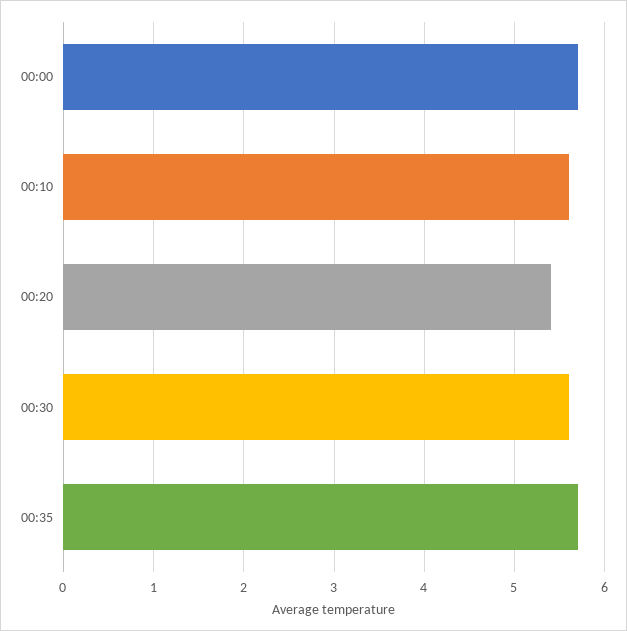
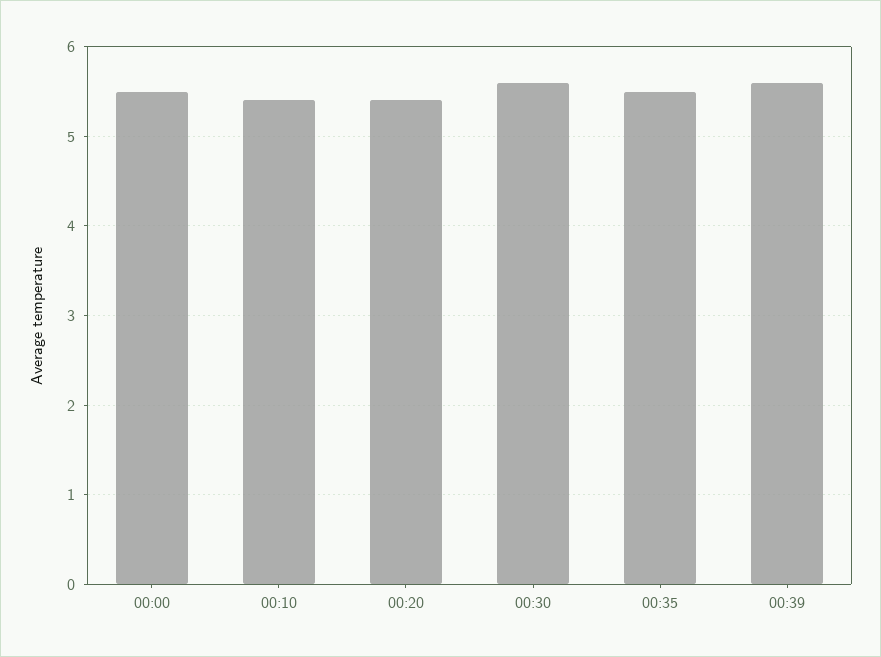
00:00: 5.7 -> 5.5
00:10: 5.6 -> 5.4
00:35: 5.7 -> 5.5
00:39: none -> 5.6

